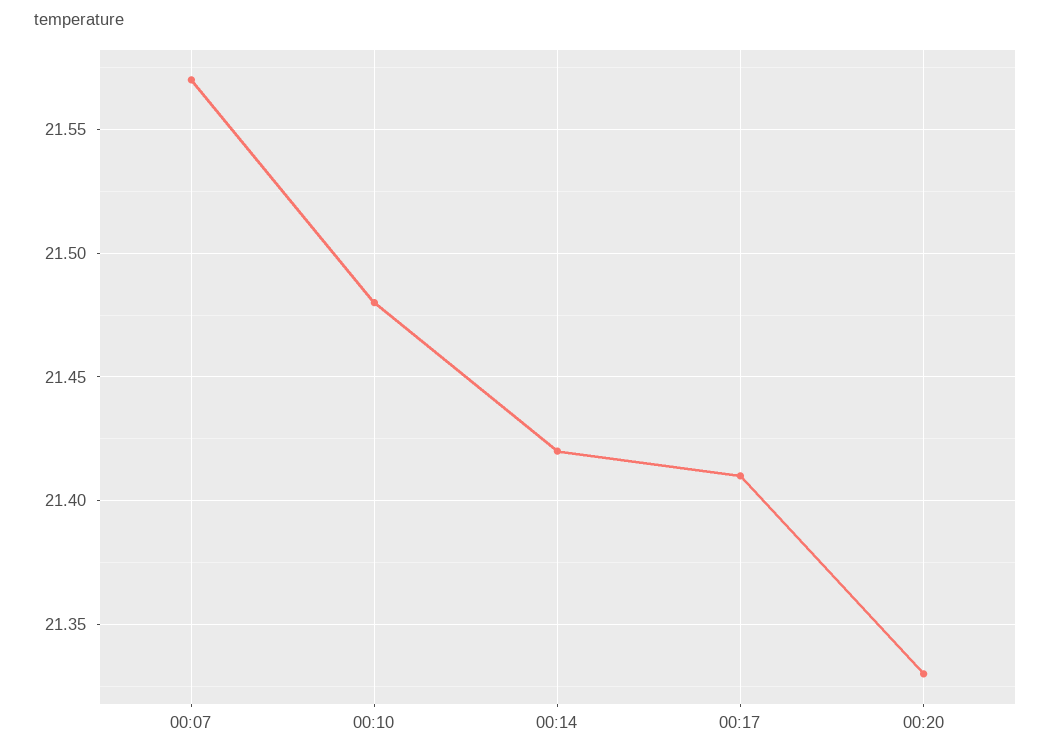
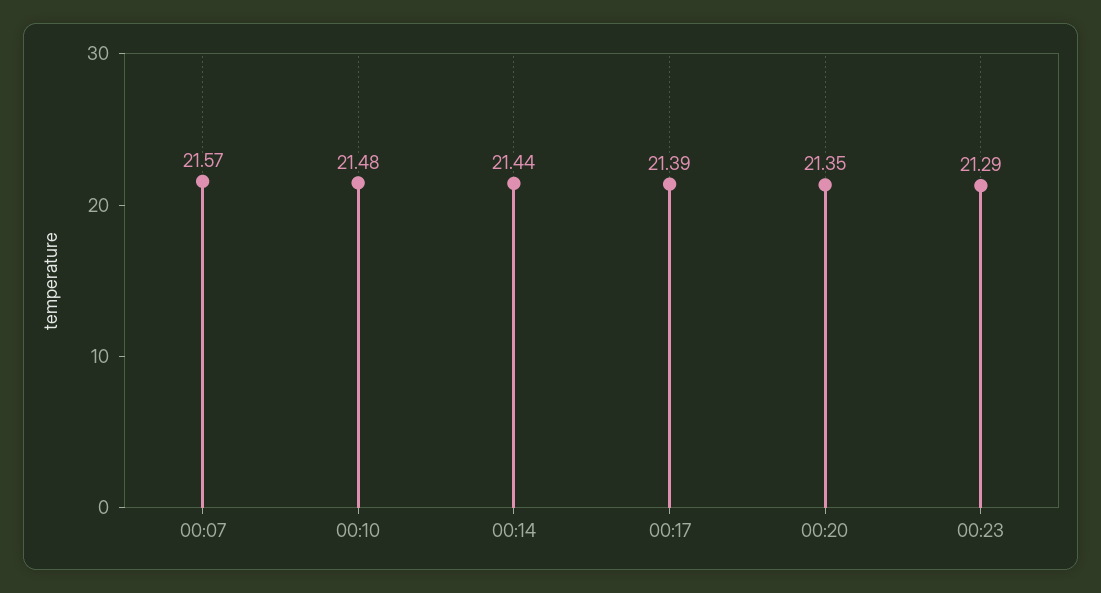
00:14: 21.42 -> 21.44
00:17: 21.41 -> 21.39
00:20: 21.33 -> 21.35
00:23: none -> 21.29

